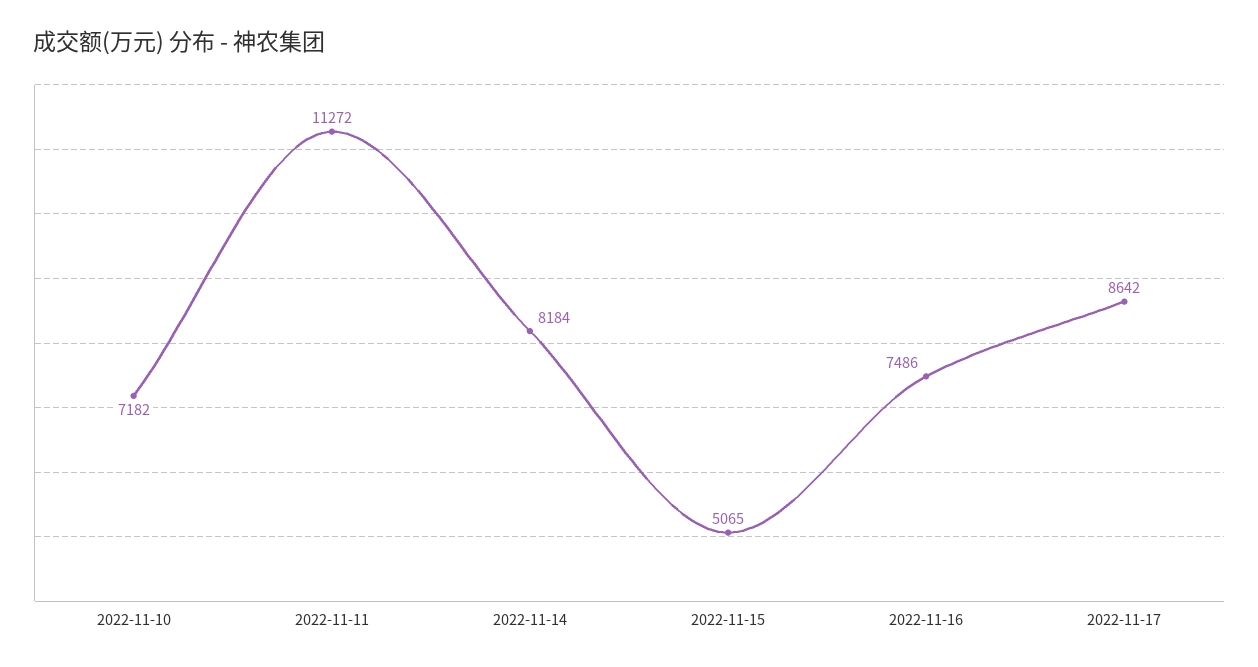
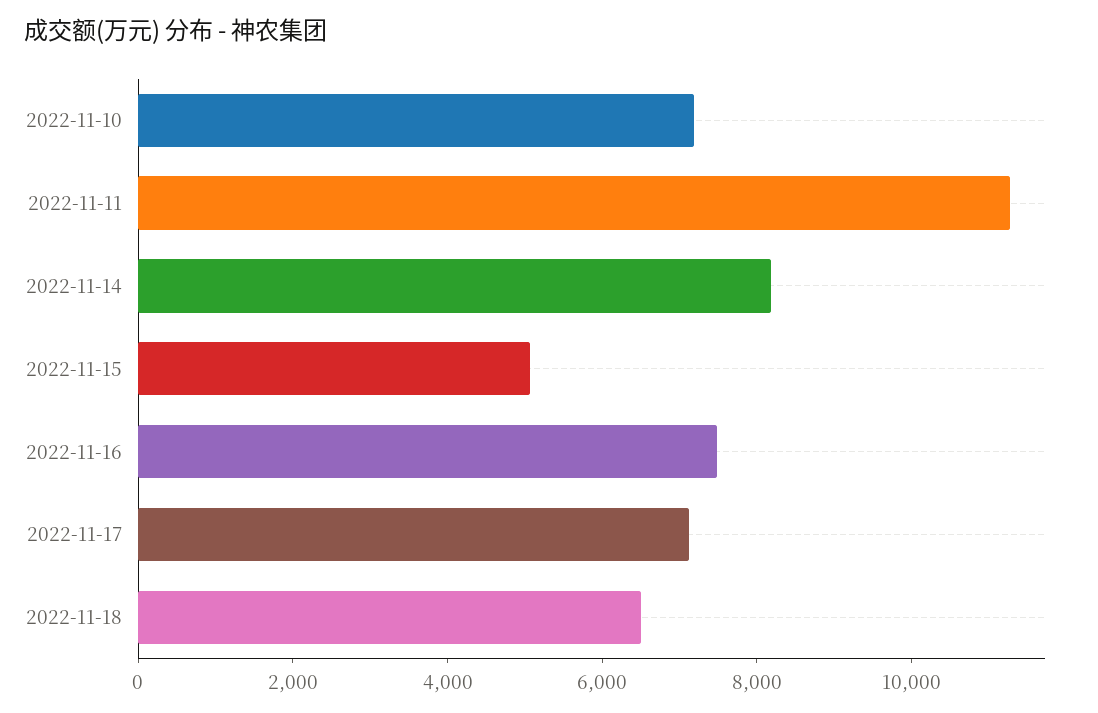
2022-11-17: 8642 -> 7000
2022-11-18: none -> 6500

